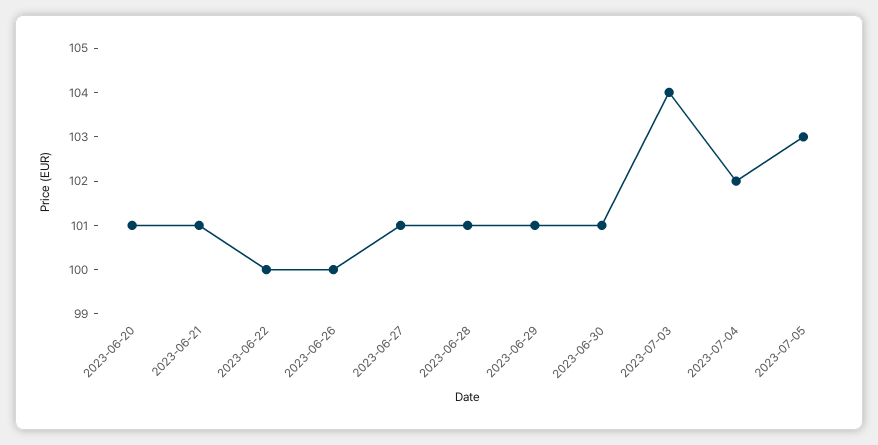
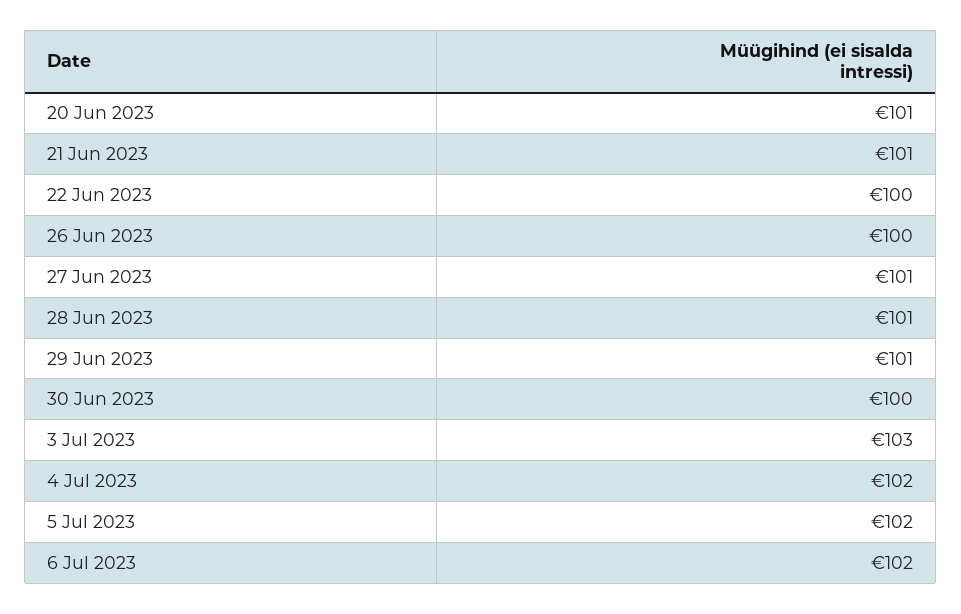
2023-06-30: 101 -> 100
2023-07-03: 104 -> 103
2023-07-05: 103 -> 102
6 Jul 2023: none -> 102

